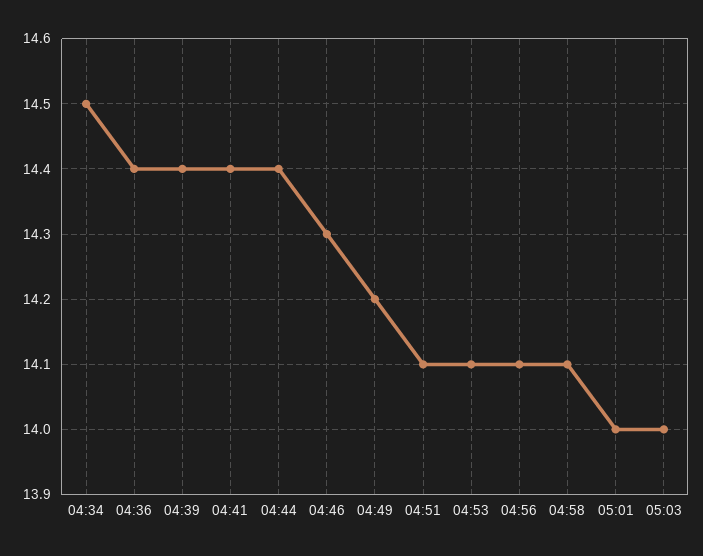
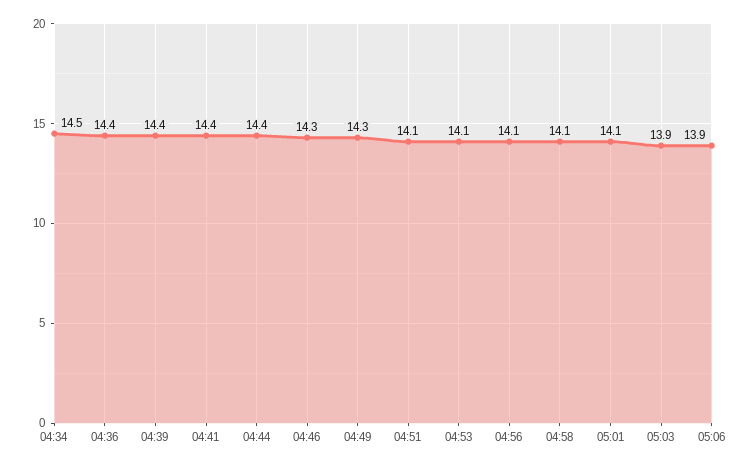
04:49: 14.2 -> 14.3
05:01: 14 -> 14.1
05:03: 14 -> 13.9
05:06: none -> 13.9

